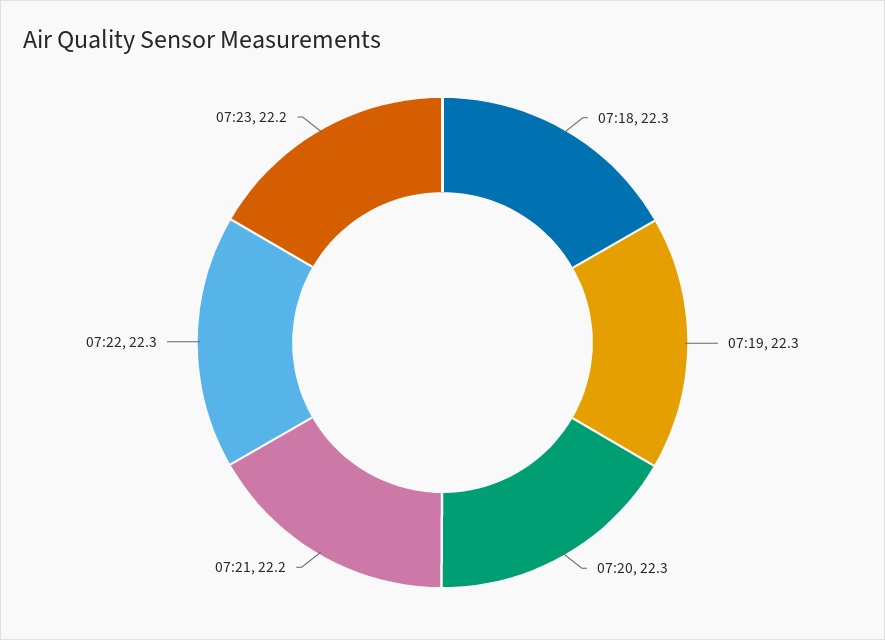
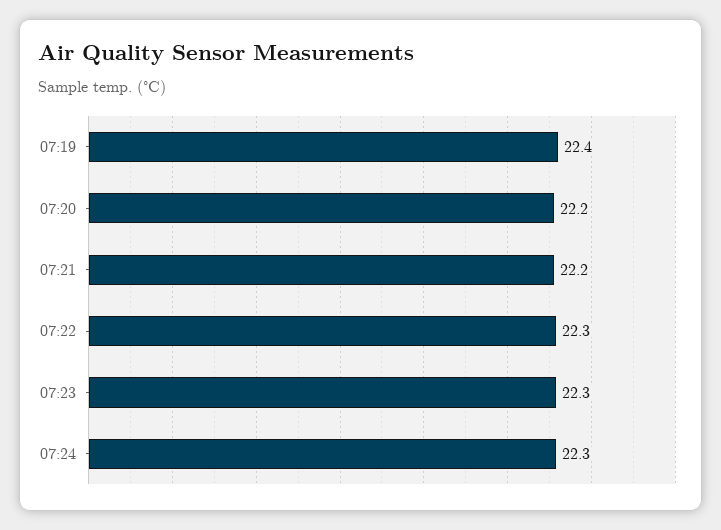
07:18: 22.3 -> none
07:19: 22.3 -> 22.4
07:20: 22.3 -> 22.2
07:23: 22.2 -> 22.3
07:24: none -> 22.3

